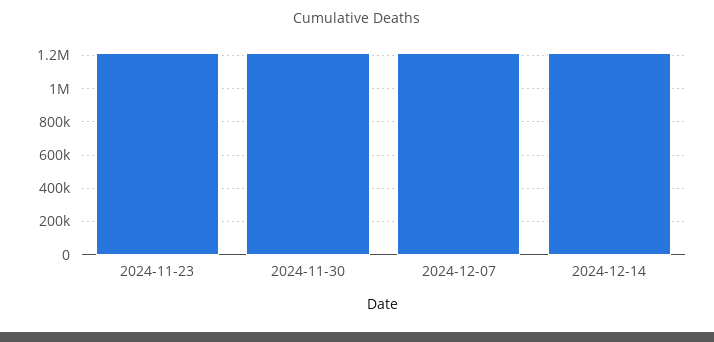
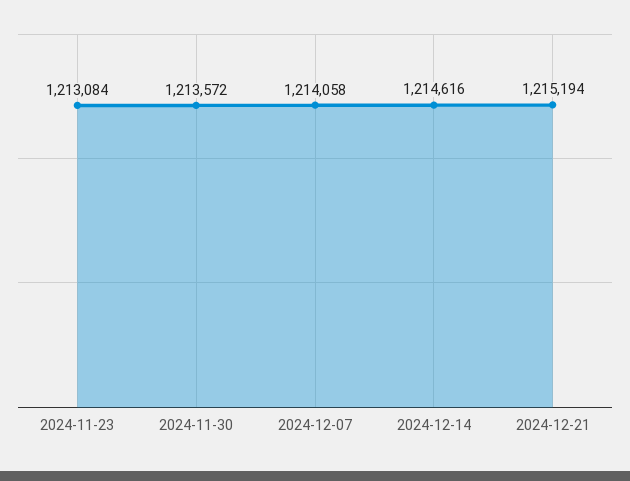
2024-12-21: none -> 1215194

